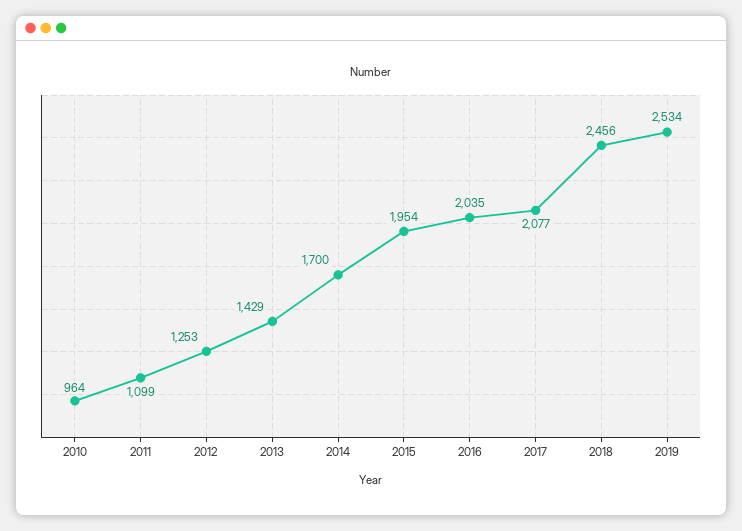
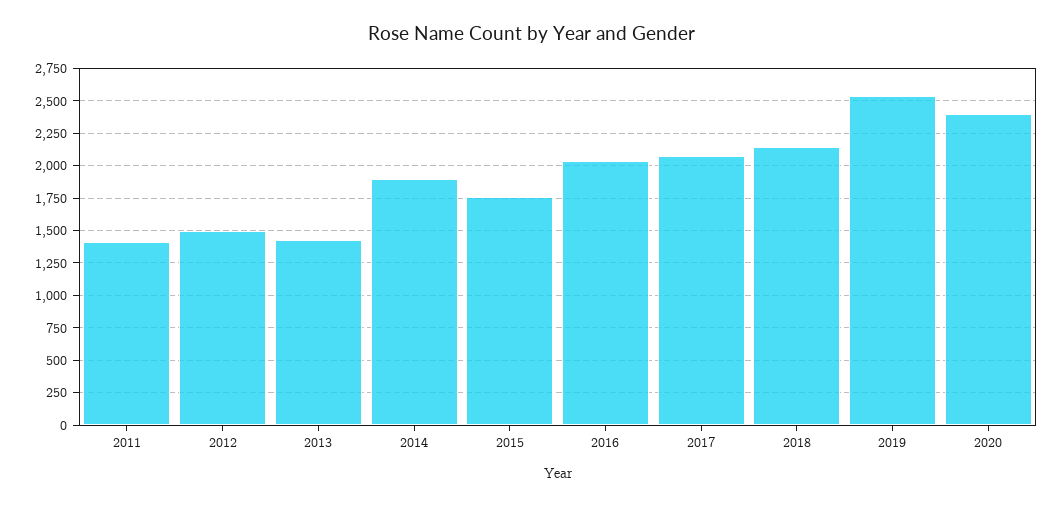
2010: 964 -> none
2011: 1099 -> 1400
2012: 1253 -> 1500
2014: 1700 -> 1900
2015: 1954 -> 1750
2018: 2456 -> 2150
2020: none -> 2400

